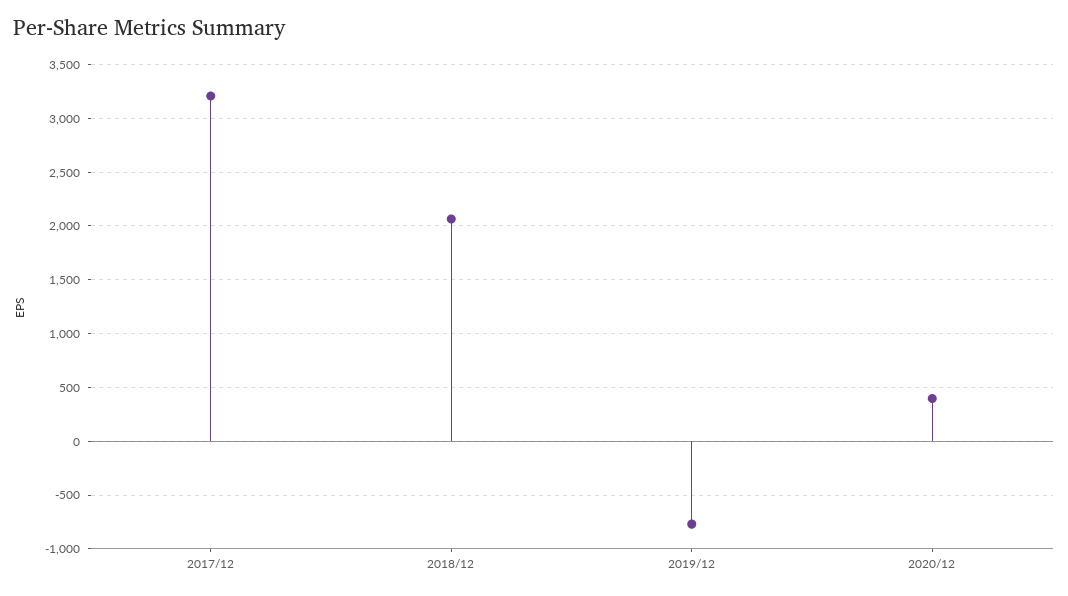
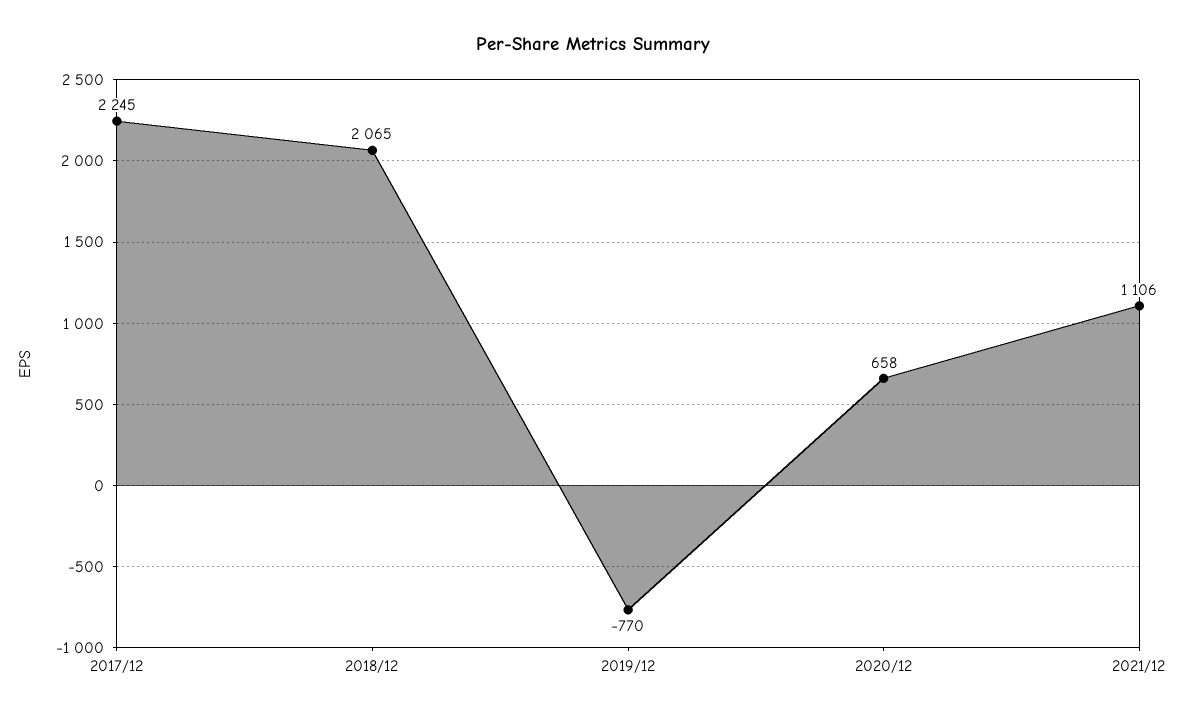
2017/12: 3200 -> 2245
2020/12: 400 -> 658
2021/12: none -> 1106

